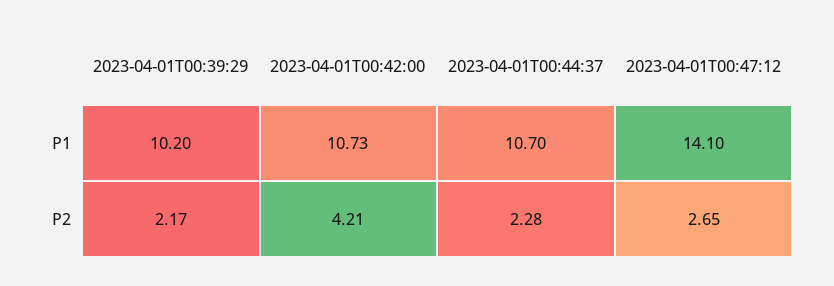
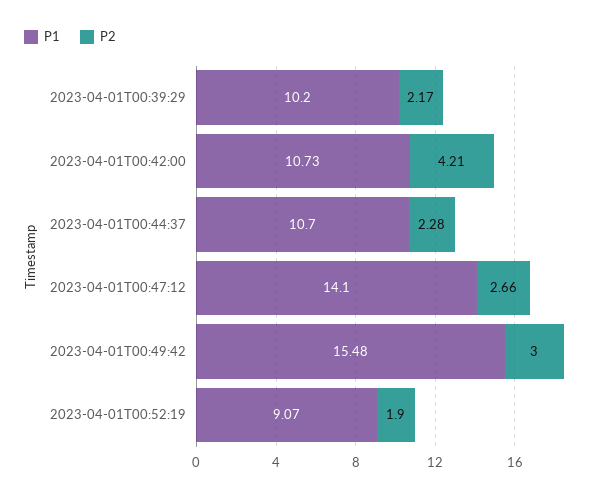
P2, 2023-04-01T00:47:12: 2.65 -> 2.66
P1, 2023-04-01T00:49:42: none -> 15.48
P2, 2023-04-01T00:49:42: none -> 3
P1, 2023-04-01T00:52:19: none -> 9.07
P2, 2023-04-01T00:52:19: none -> 1.9

